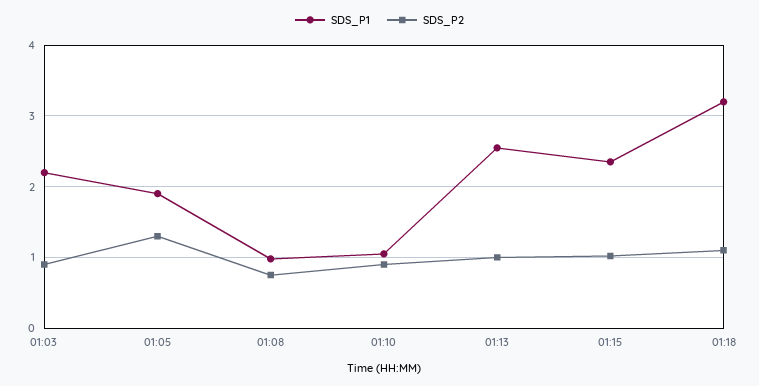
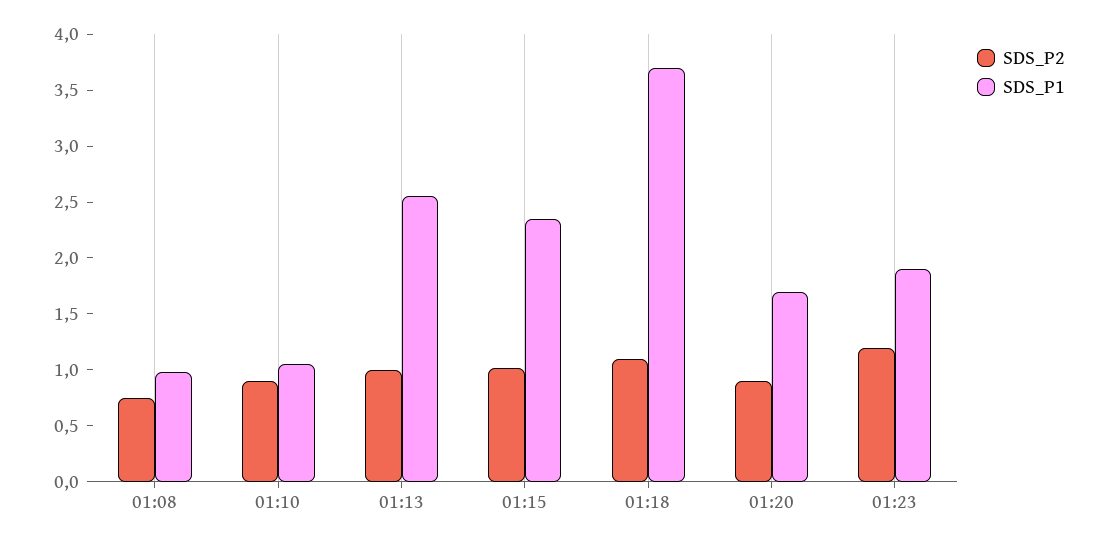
SDS_P1, 01:03: 2.2 -> none
SDS_P2, 01:03: 0.9 -> none
SDS_P1, 01:05: 1.9 -> none
SDS_P2, 01:05: 1.3 -> none
SDS_P1, 01:18: 3.2 -> 3.7
SDS_P2, 01:20: none -> 0.9
SDS_P1, 01:20: none -> 1.7
SDS_P2, 01:23: none -> 1.2
SDS_P1, 01:23: none -> 1.9

